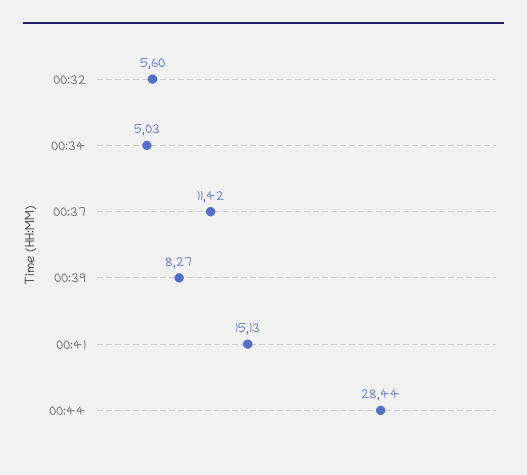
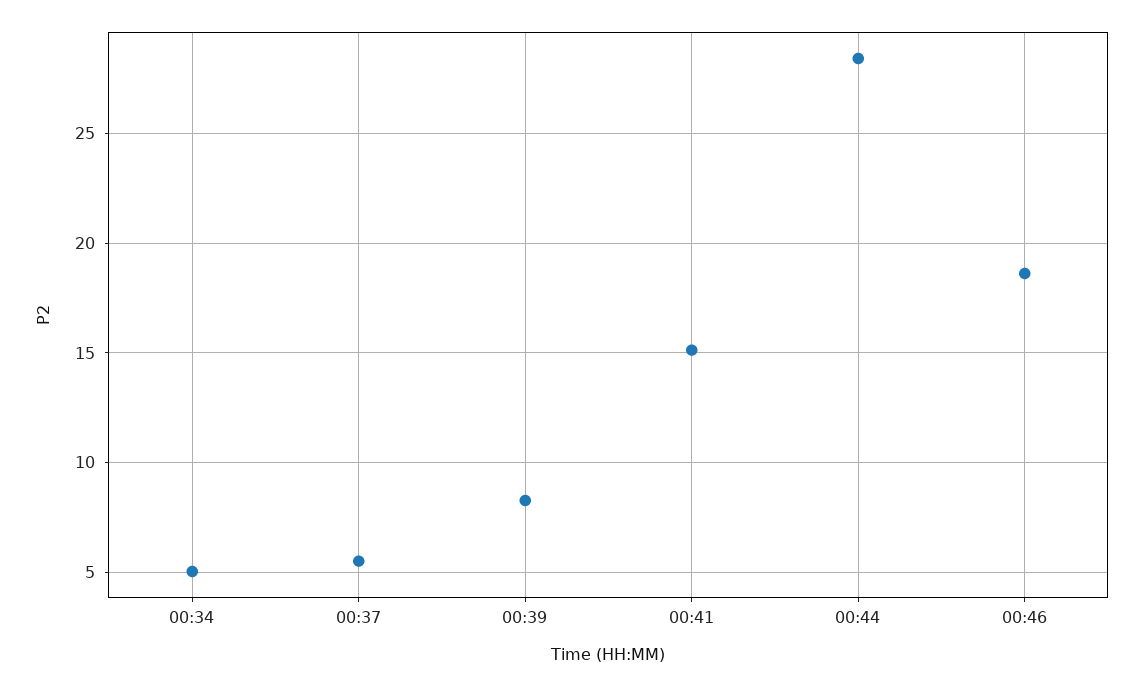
00:32: 5.6 -> none
00:37: 11.42 -> 5.5
00:46: none -> 18.5

